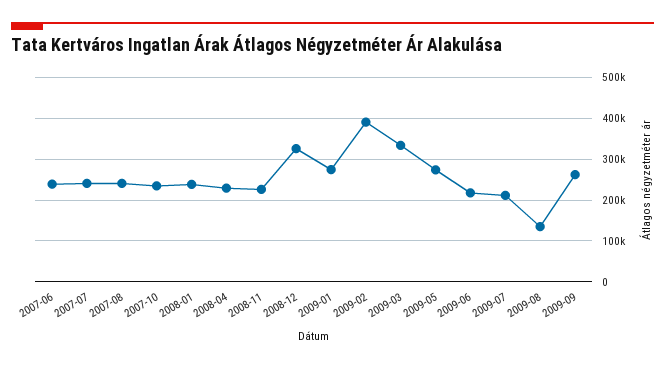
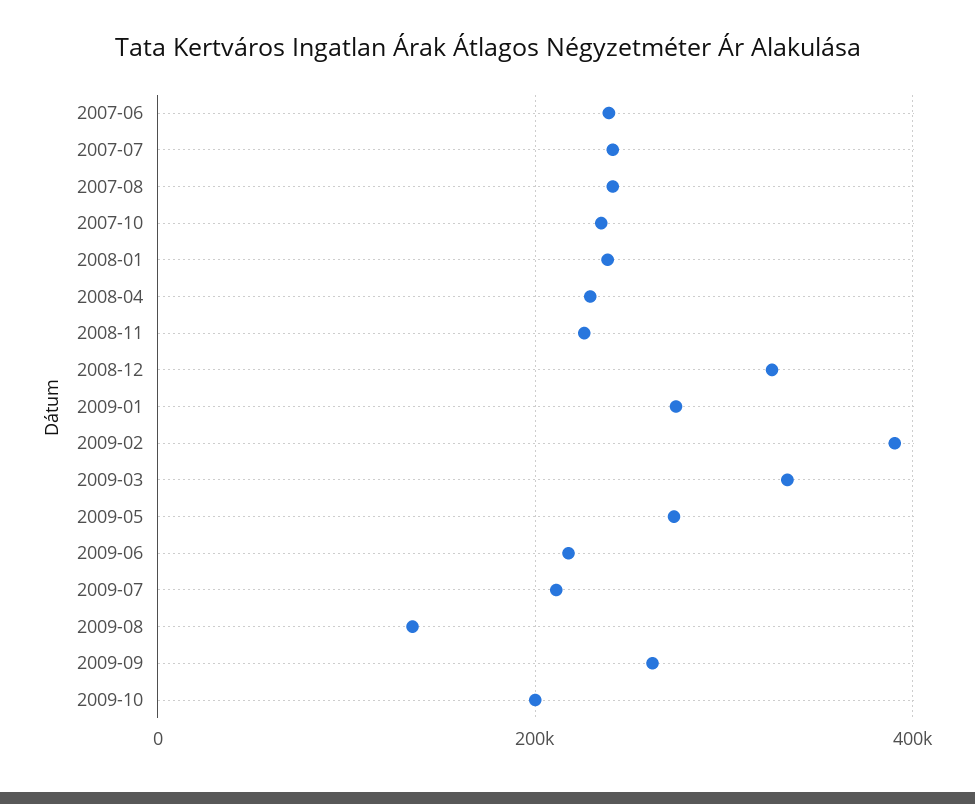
2009-10: none -> 200000

